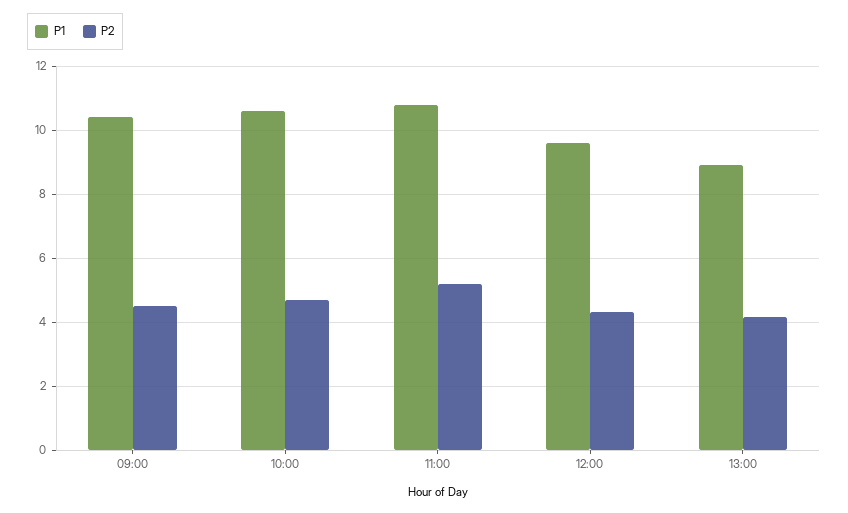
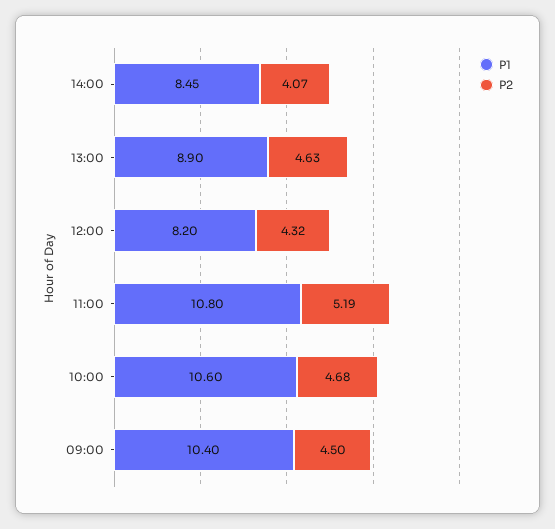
P1, 12:00: 9.6 -> 8.2
P2, 13:00: 4.2 -> 4.63
P1, 14:00: none -> 8.45
P2, 14:00: none -> 4.07

